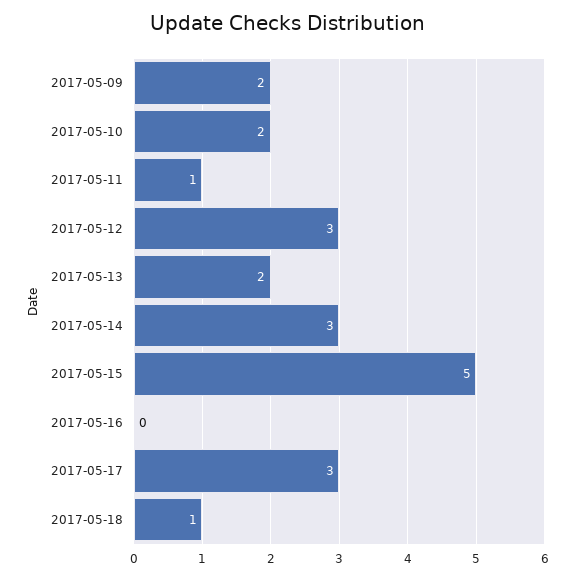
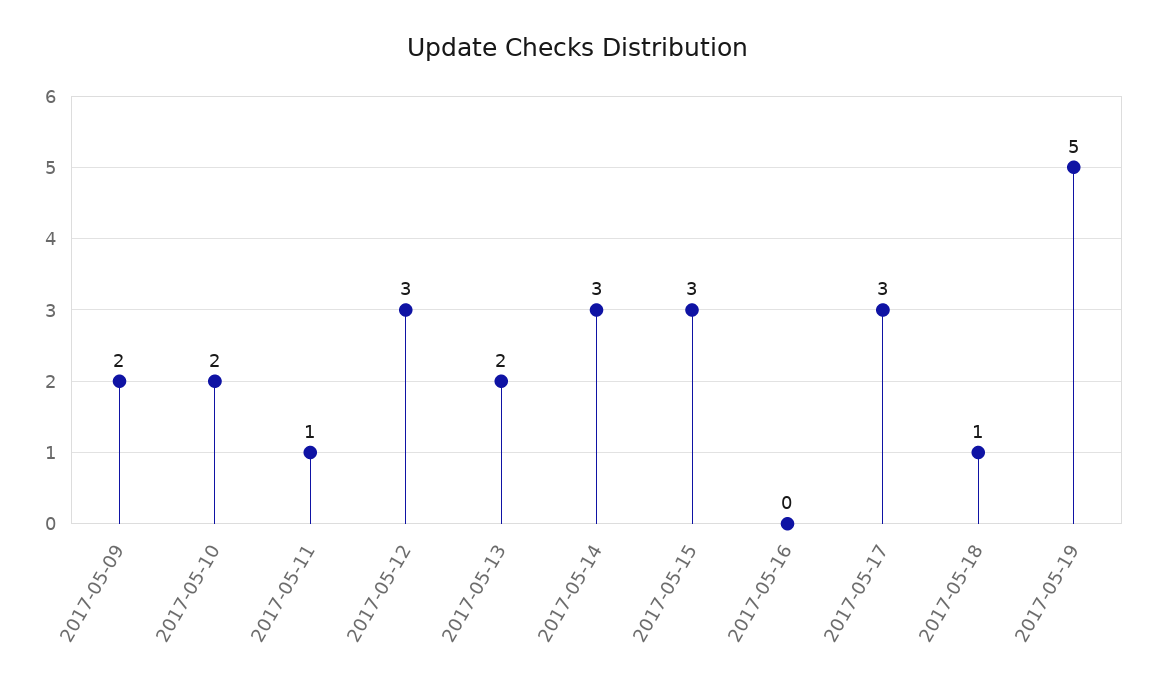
2017-05-15: 5 -> 3
2017-05-19: none -> 5

